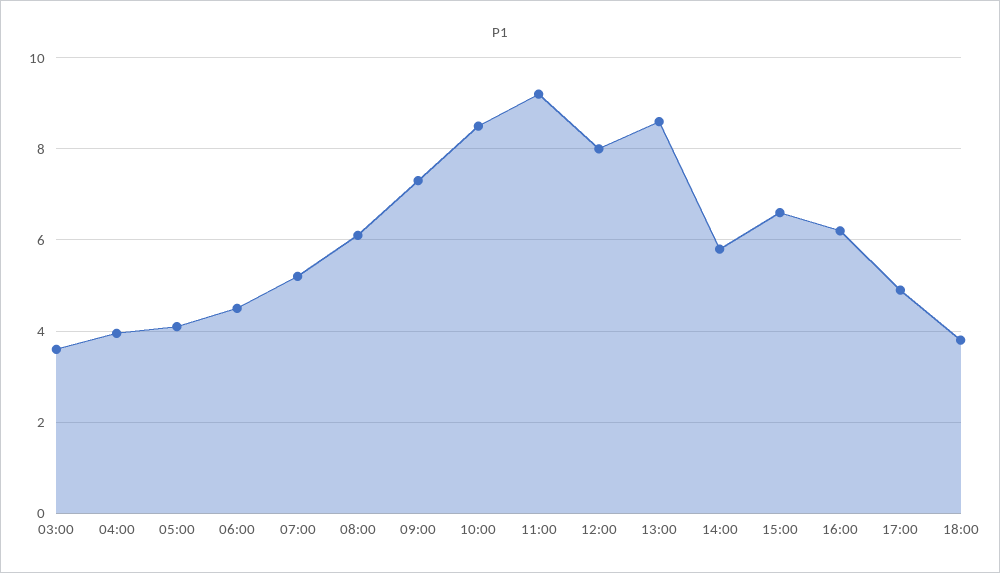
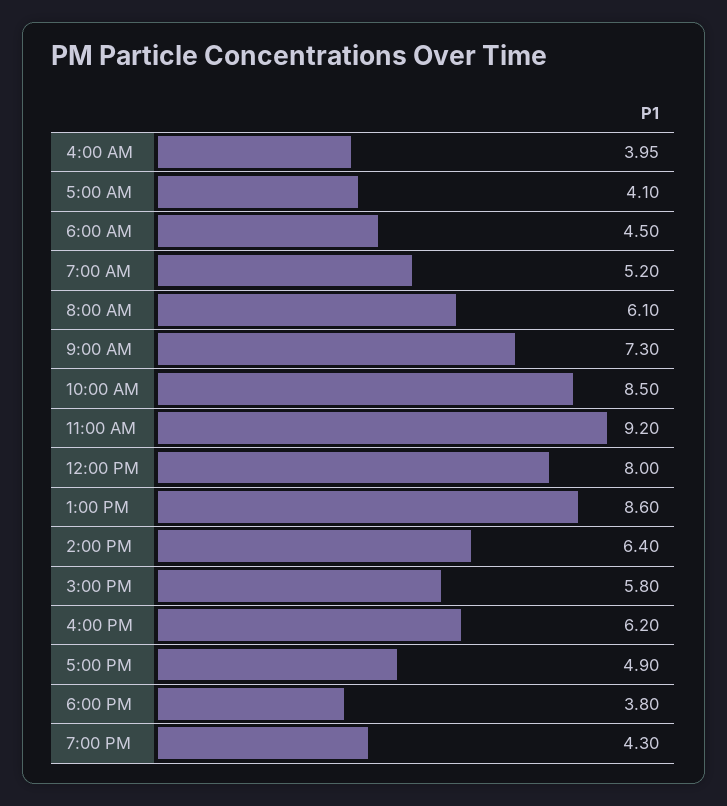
03:00: 3.6 -> none
14:00: 5.8 -> 6.4
15:00: 6.6 -> 5.8
7:00 PM: none -> 4.3

